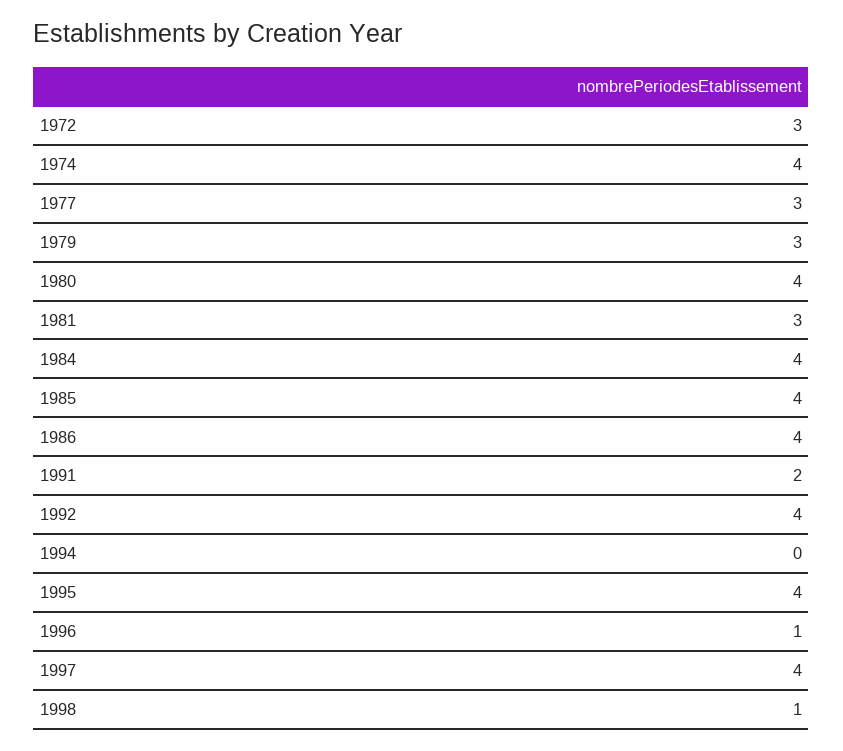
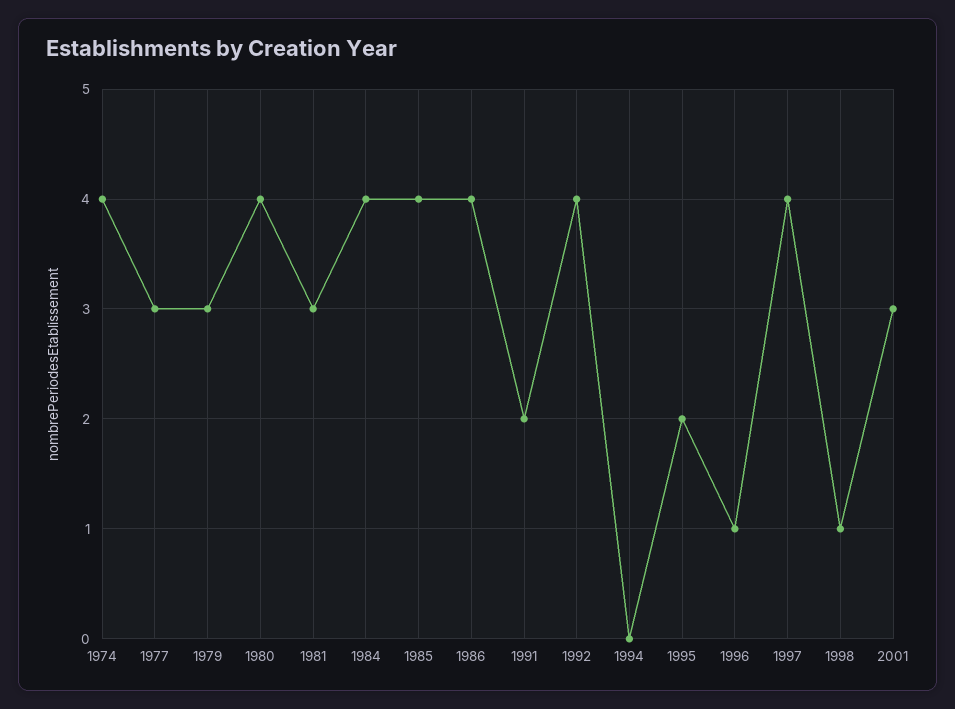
1972: 3 -> none
1995: 4 -> 2
2001: none -> 3

